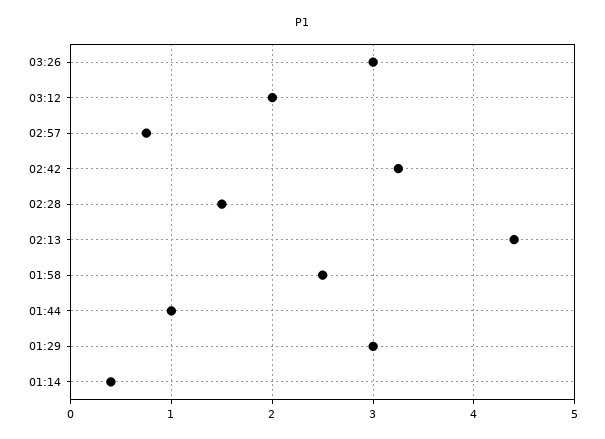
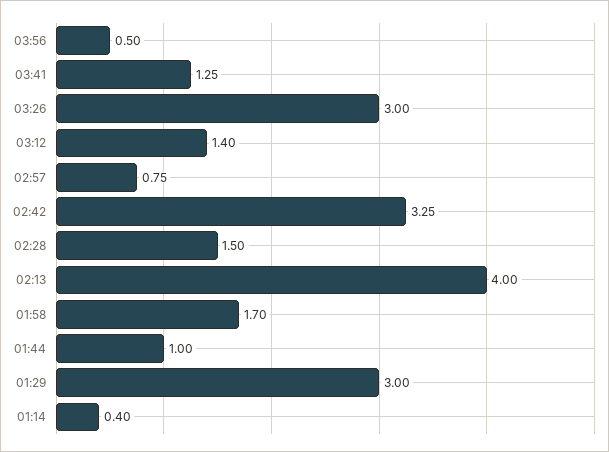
03:12: 2 -> 1.4
02:13: 4.4 -> 4
01:58: 2.5 -> 1.7
03:56: none -> 0.5
03:41: none -> 1.25

